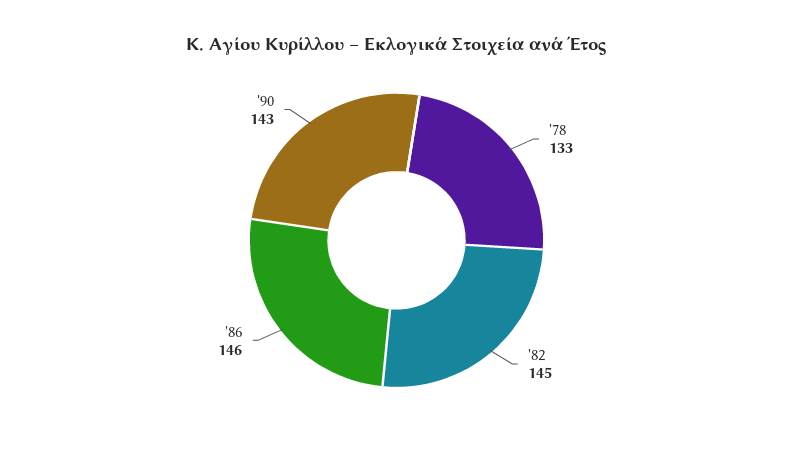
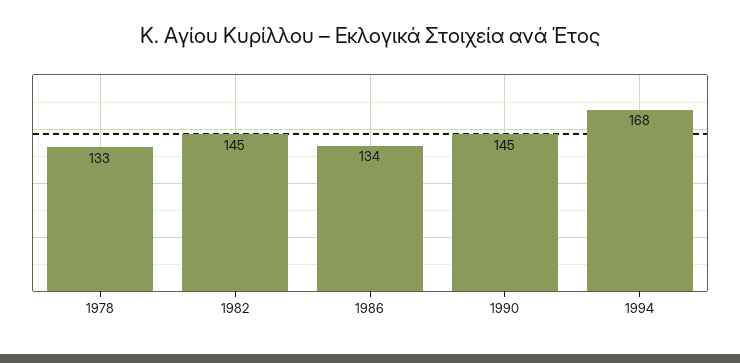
'86: 146 -> 134
'90: 143 -> 145
1994: none -> 168

